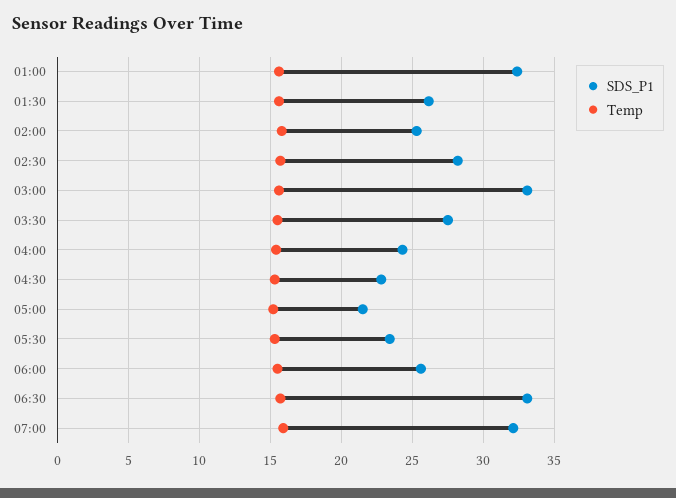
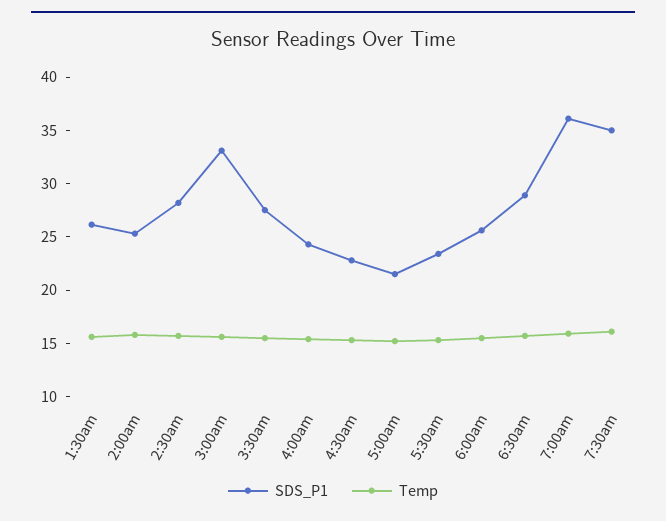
SDS_P1, 01:00: 32.5 -> none
Temp, 01:00: 15.5 -> none
SDS_P1, 06:30: 33 -> 29
SDS_P1, 07:00: 32 -> 36
SDS_P1, 7:30am: none -> 35
Temp, 7:30am: none -> 16

